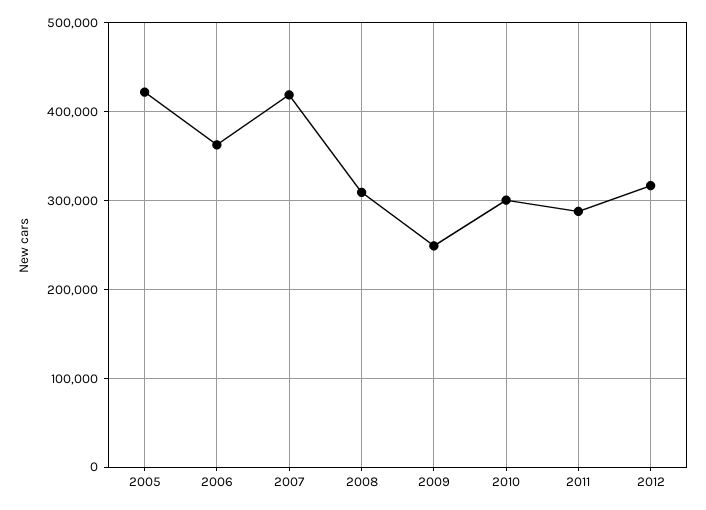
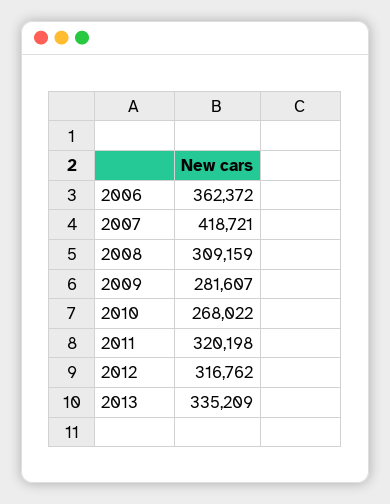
2005: 420000 -> none
2009: 250000 -> 281607
2010: 300000 -> 268022
2011: 290000 -> 320198
2013: none -> 335209

